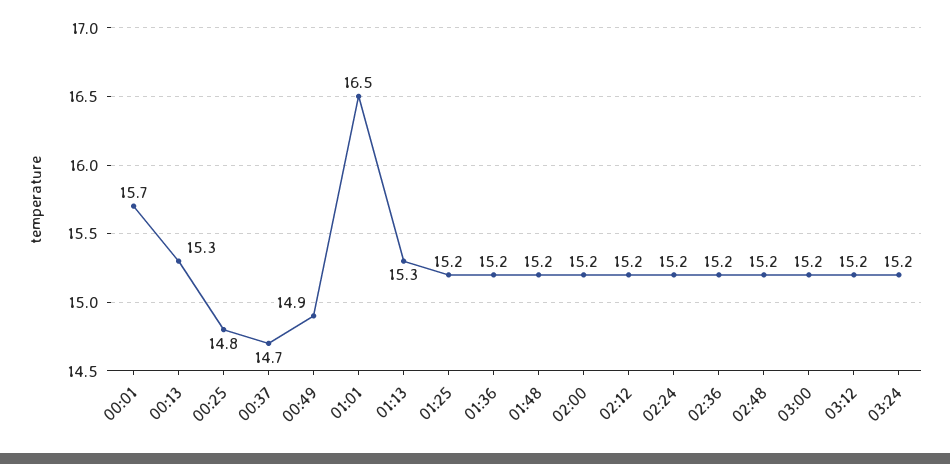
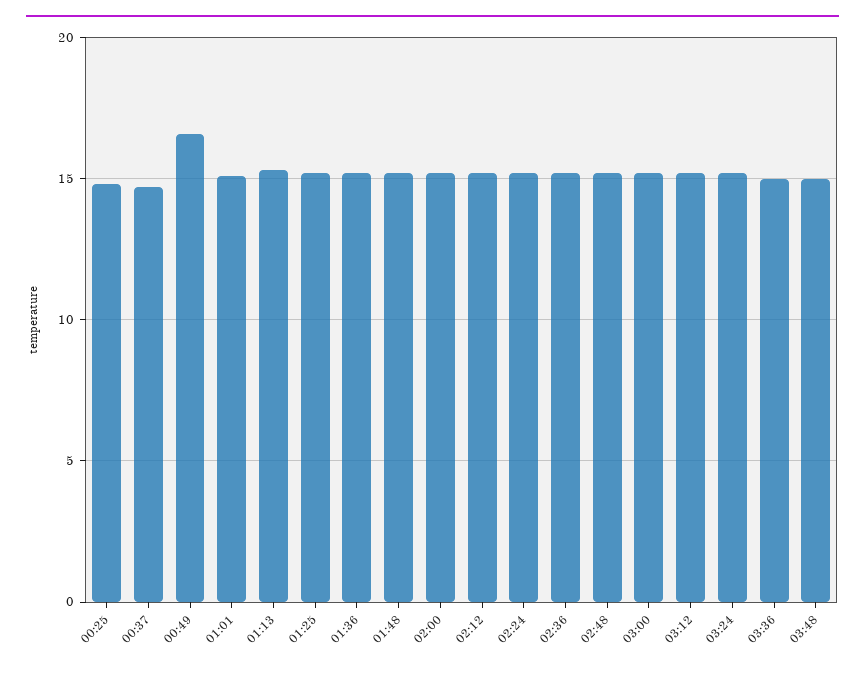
00:01: 15.7 -> none
00:13: 15.3 -> none
00:49: 14.9 -> 16.5
01:01: 16.5 -> 15
03:36: none -> 15
03:48: none -> 15

